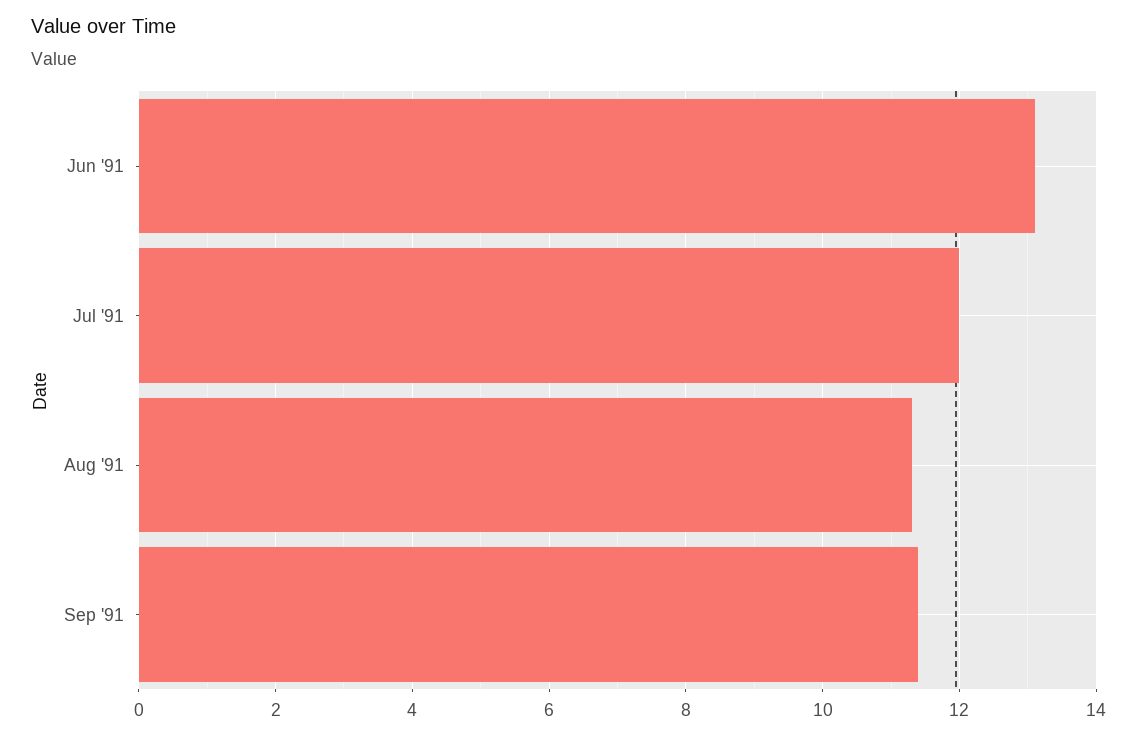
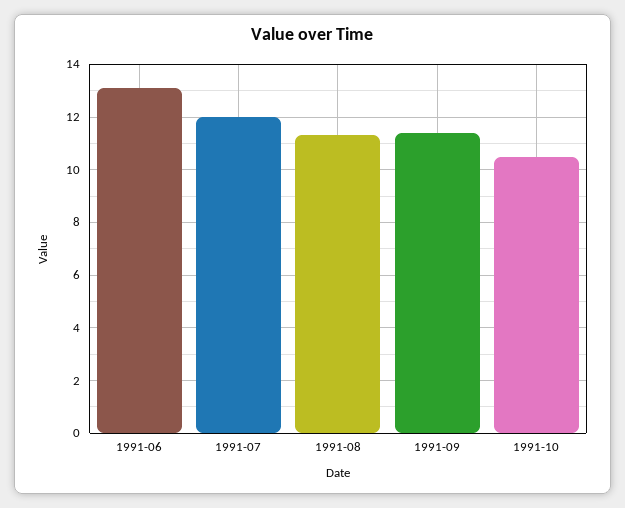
1991-10: none -> 10.5

